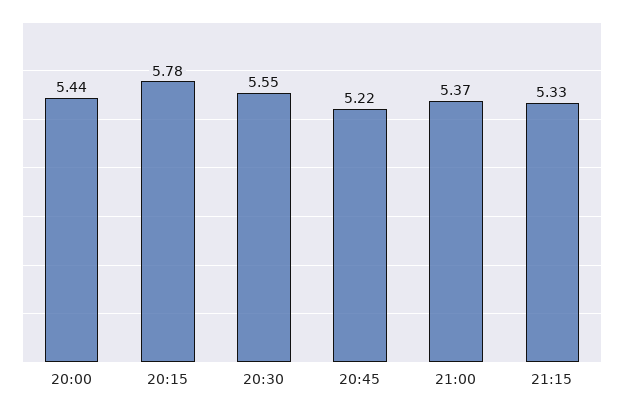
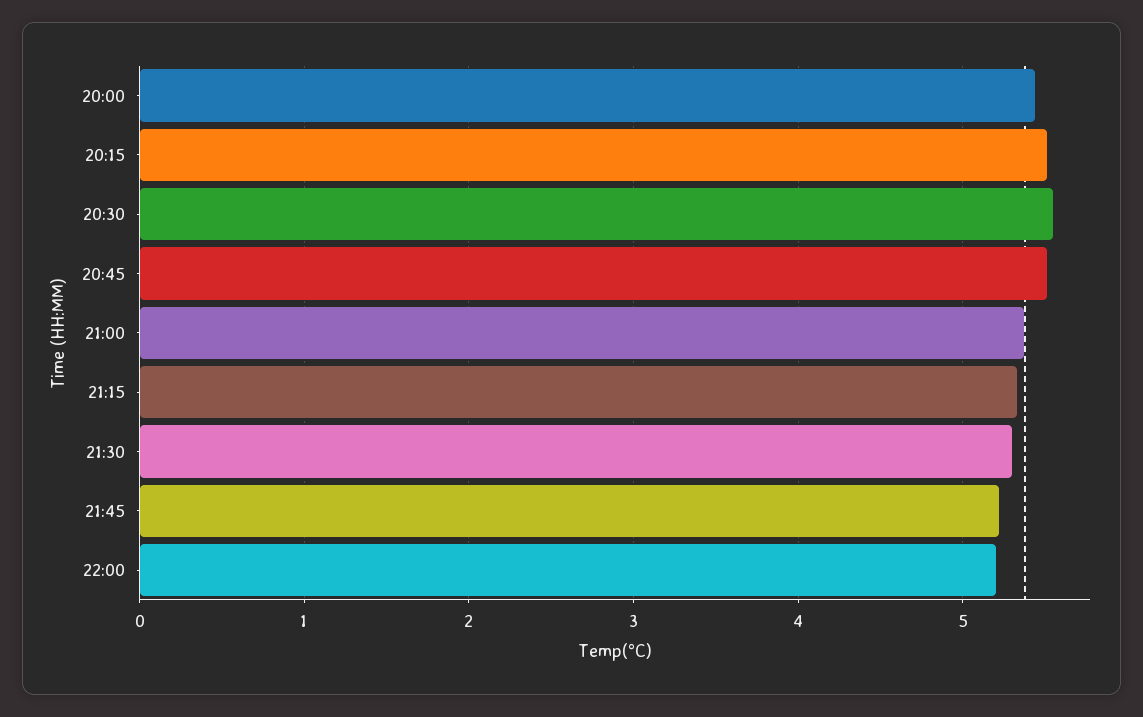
20:15: 5.78 -> 5.5
20:45: 5.22 -> 5.5
21:30: none -> 5.3
21:45: none -> 5.2
22:00: none -> 5.2

